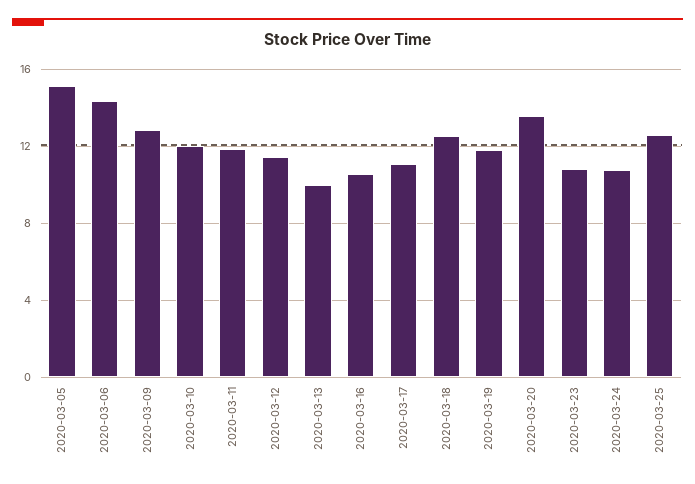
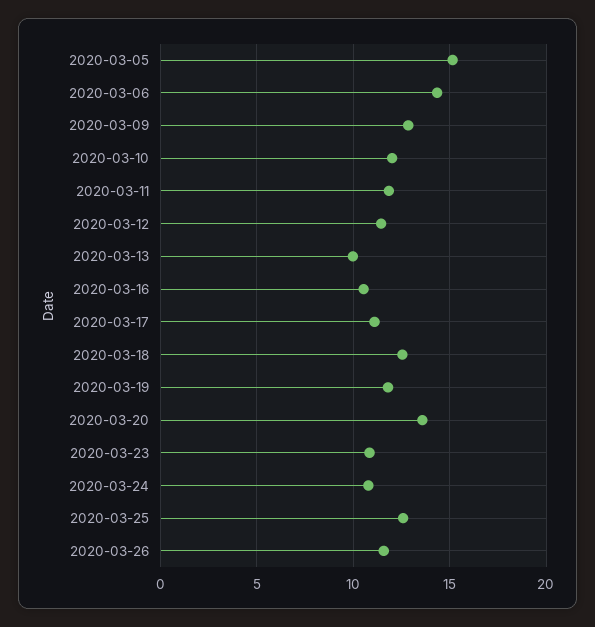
2020-03-26: none -> 11.5

